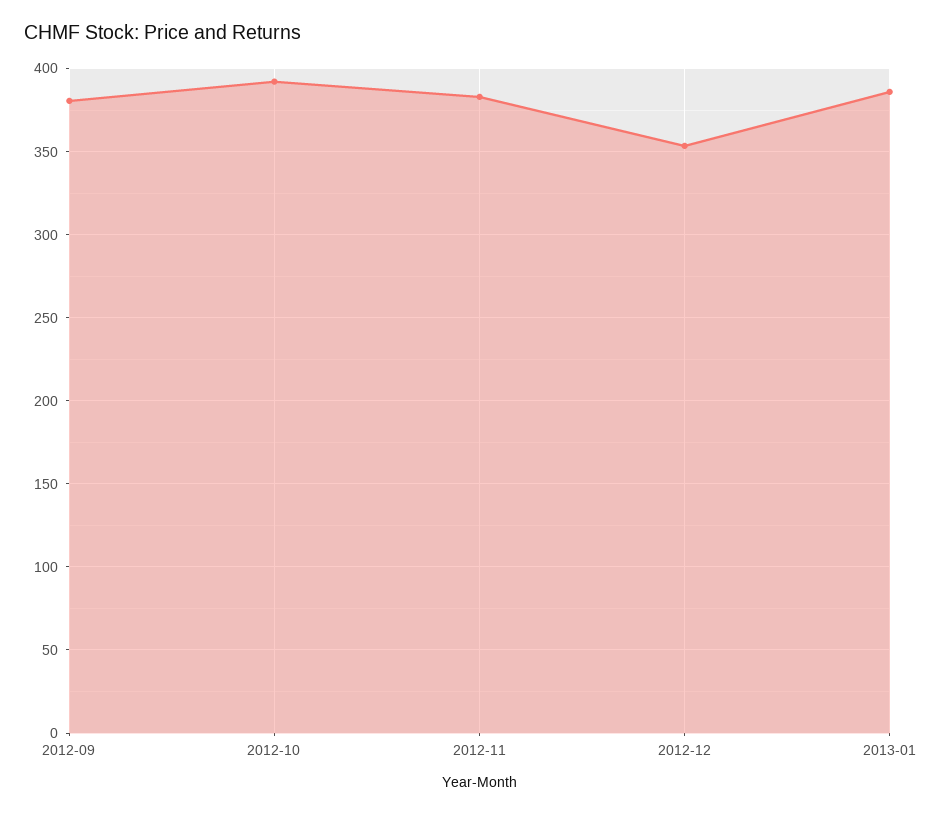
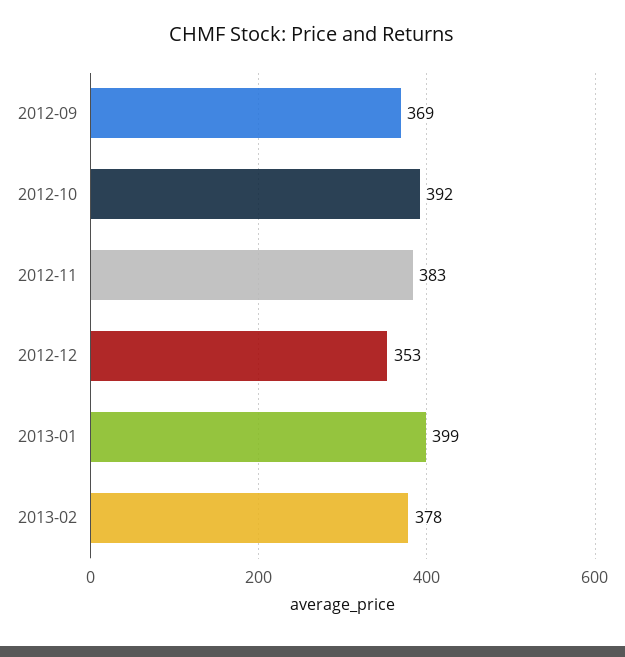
2012-09: 380 -> 369
2013-01: 385 -> 399
2013-02: none -> 378

